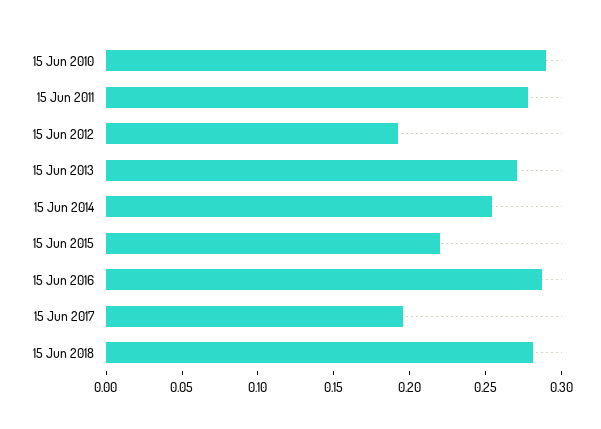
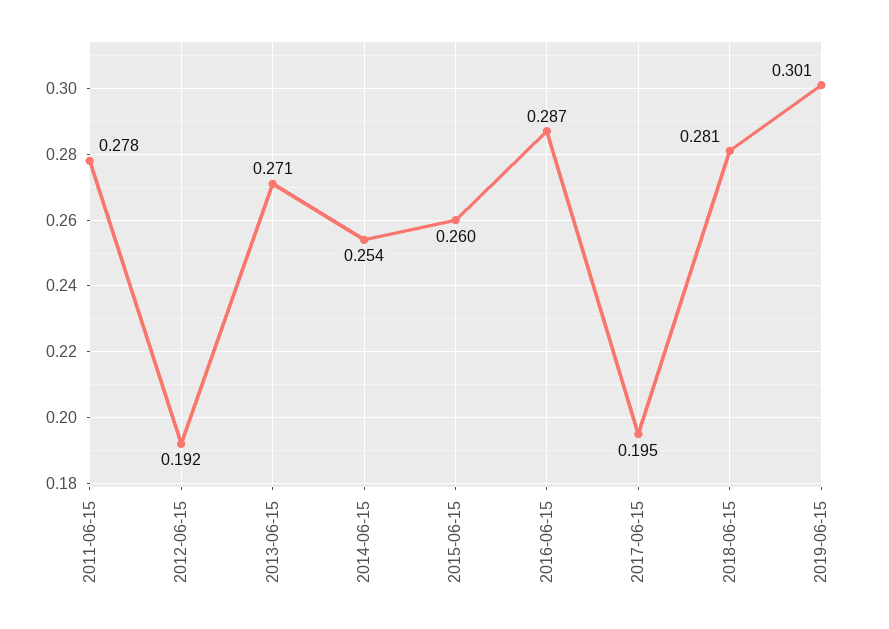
15 Jun 2010: 0.29 -> none
15 Jun 2015: 0.22 -> 0.26
2019-06-15: none -> 0.301

